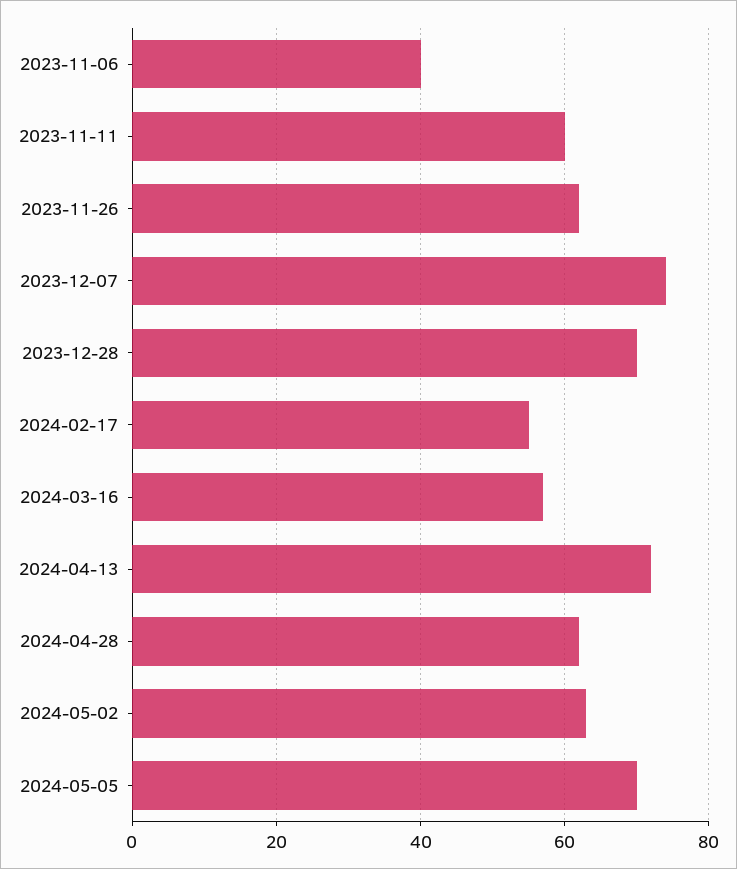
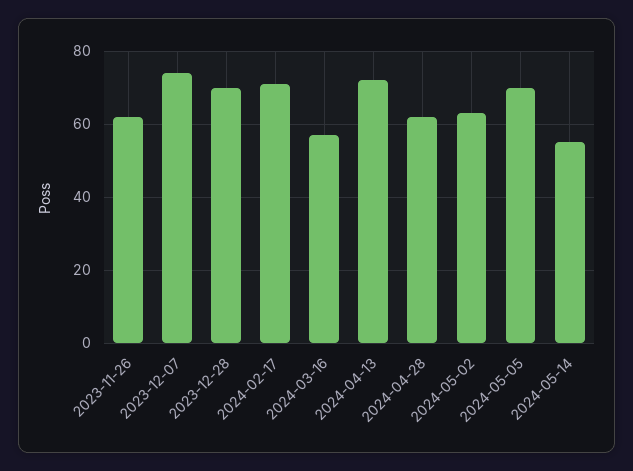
2023-11-06: 40 -> none
2023-11-11: 60 -> none
2024-02-17: 55 -> 70
2024-05-14: none -> 55

